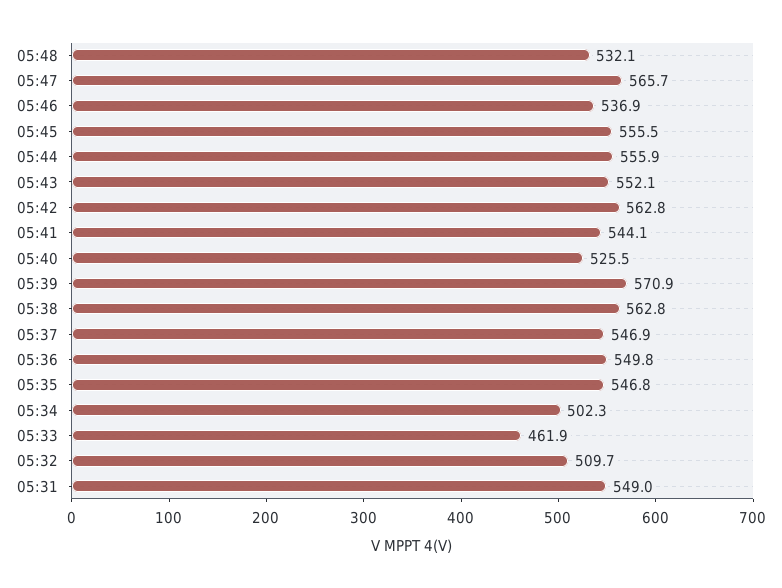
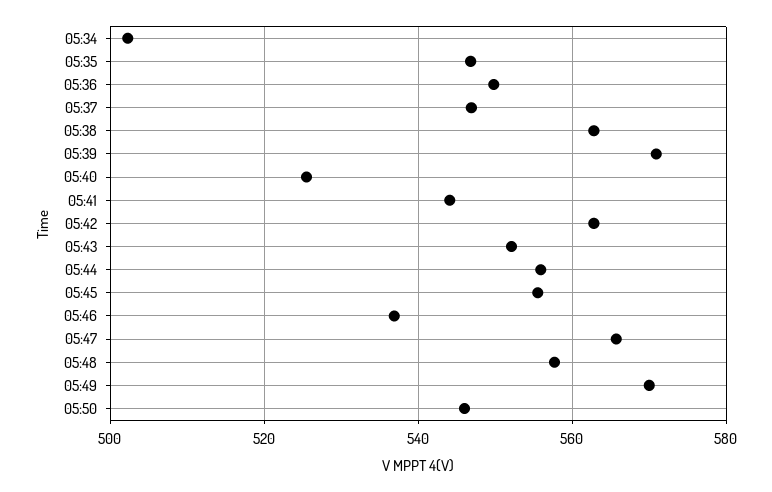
05:48: 532.1 -> 558
05:33: 461.9 -> none
05:32: 509.7 -> none
05:31: 549 -> none
05:49: none -> 570
05:50: none -> 546

